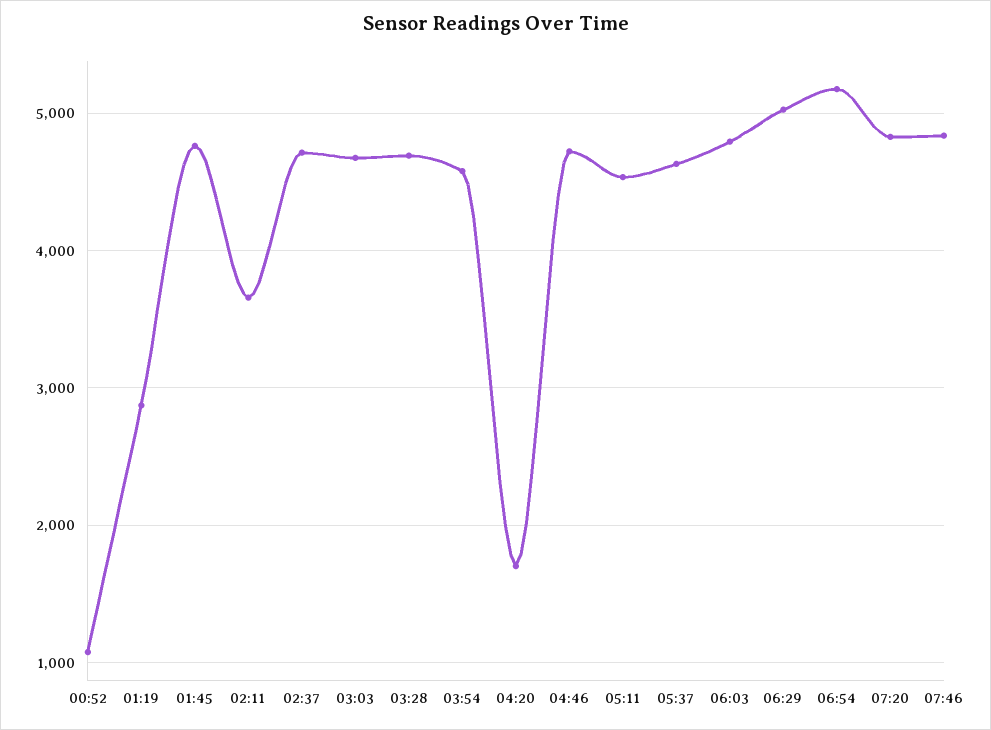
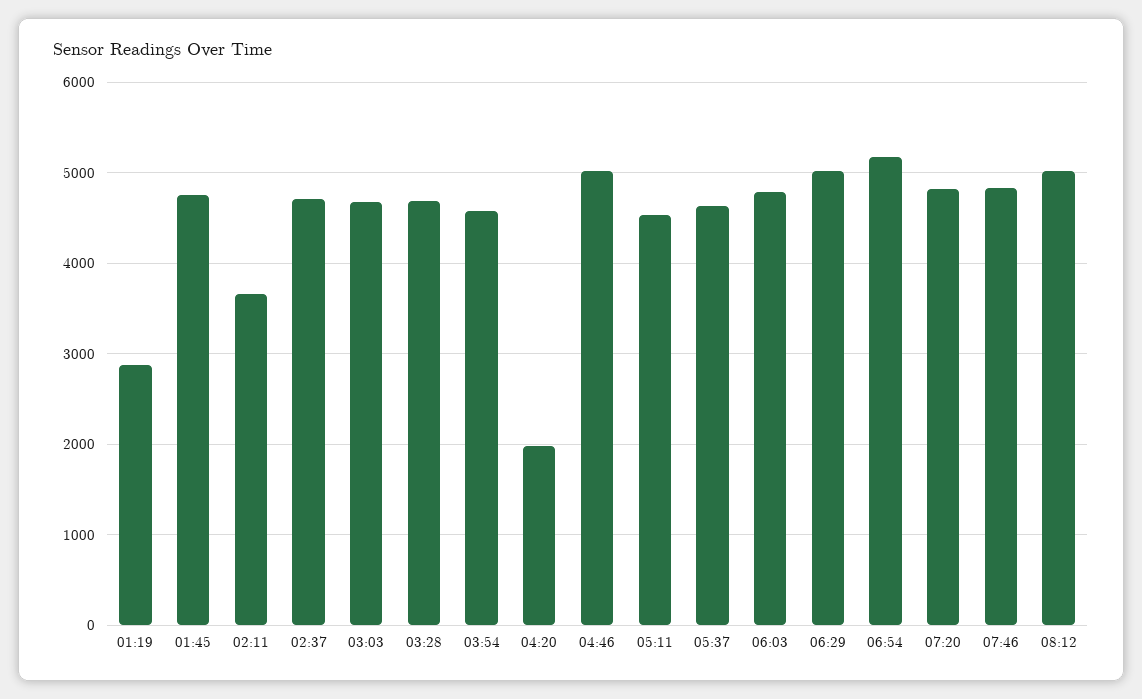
00:52: 1100 -> none
04:20: 1700 -> 2000
04:46: 4700 -> 5000
08:12: none -> 5000

